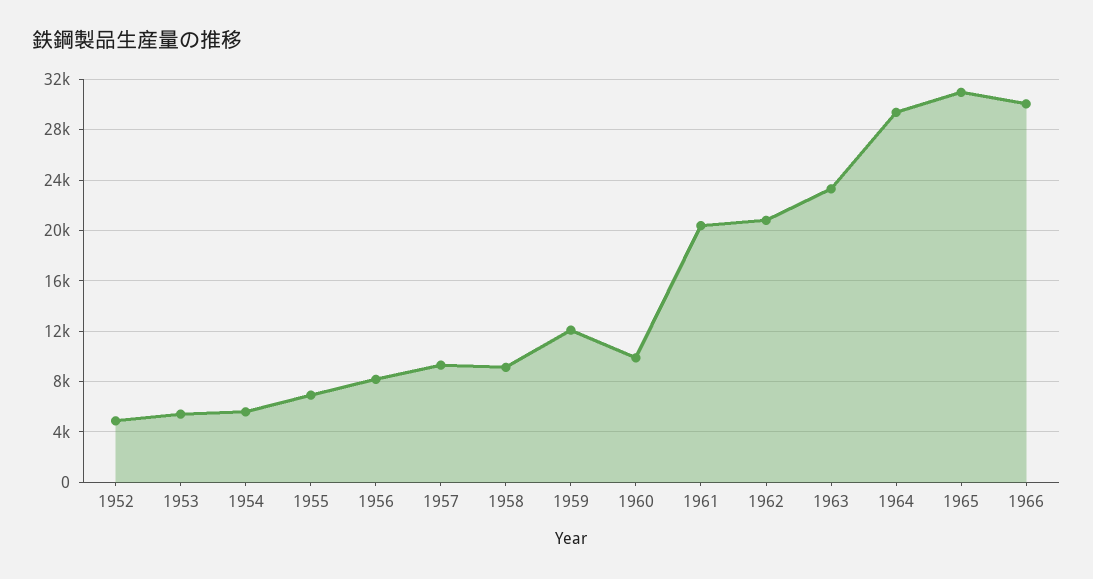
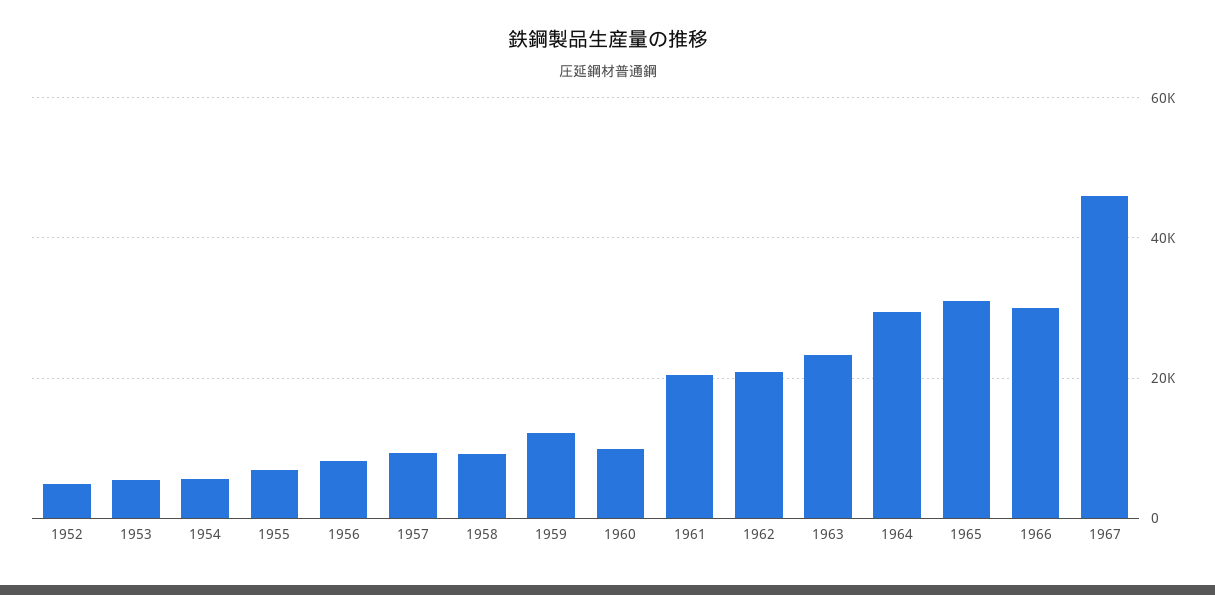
1967: none -> 46000

